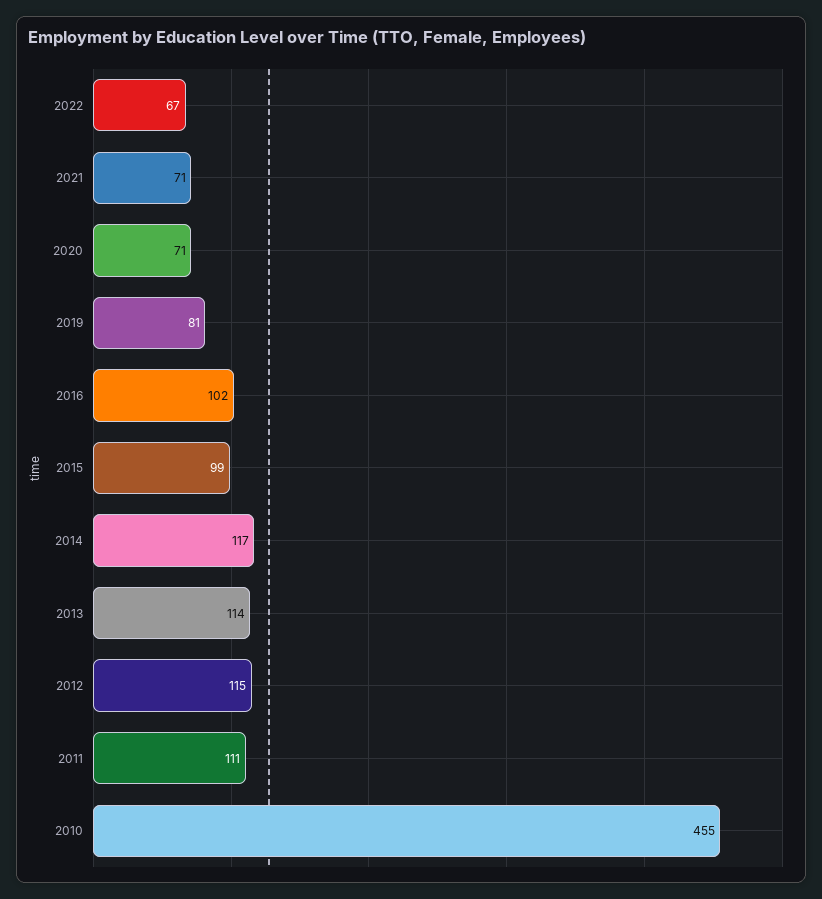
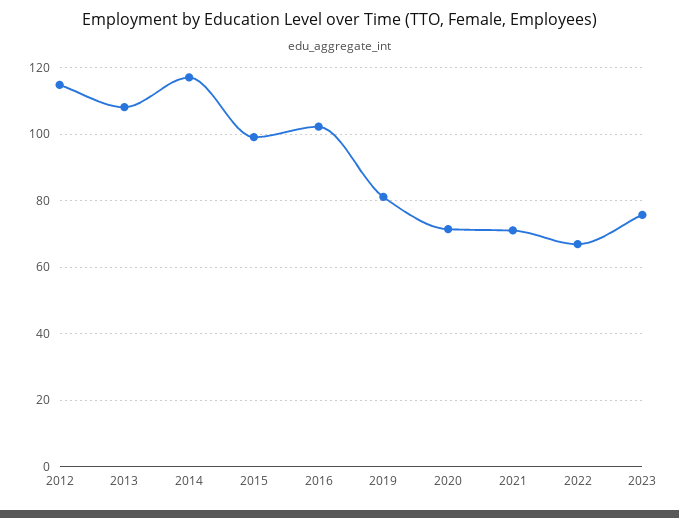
2013: 114 -> 108
2011: 111 -> none
2010: 455 -> none
2023: none -> 76

